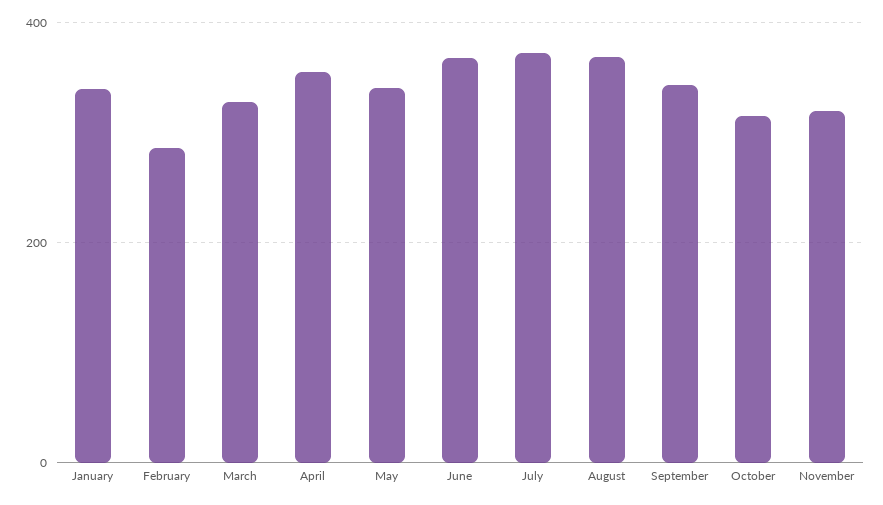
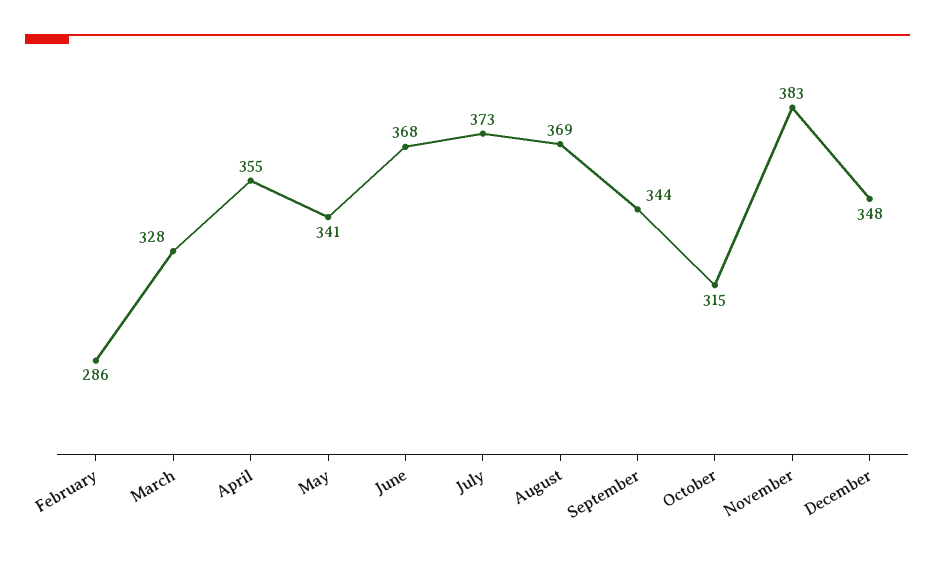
January: 340 -> none
November: 320 -> 383
December: none -> 348

